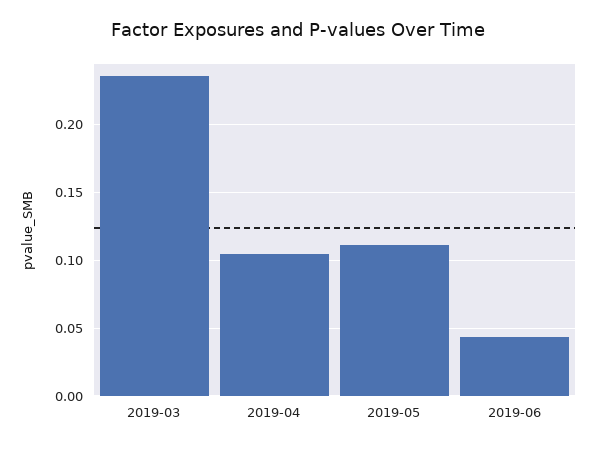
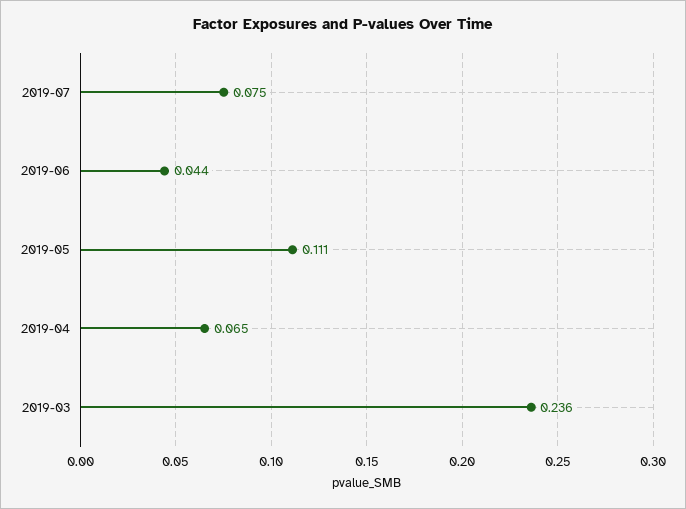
2019-04: 0.105 -> 0.065
2019-07: none -> 0.075

